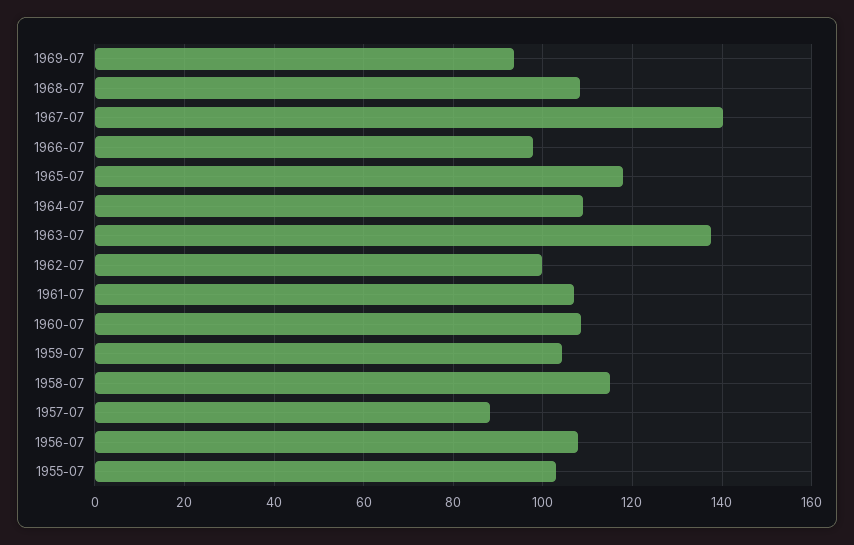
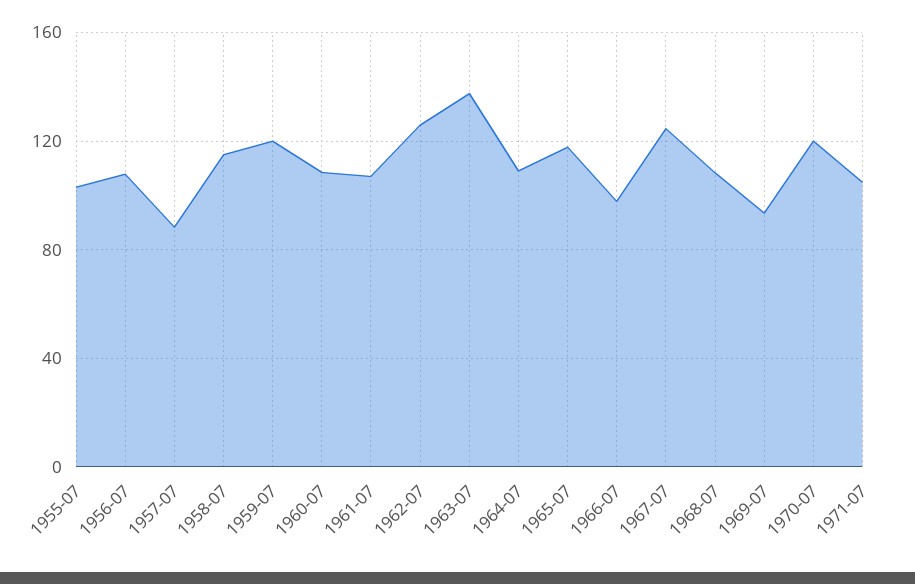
1967-07: 140 -> 125
1962-07: 100 -> 125
1959-07: 104 -> 120
1970-07: none -> 120
1971-07: none -> 105

